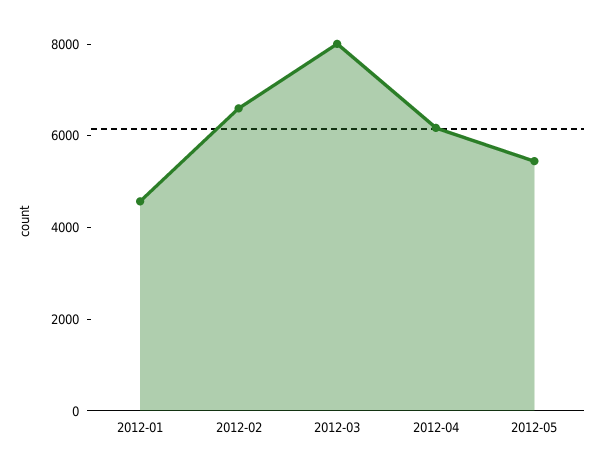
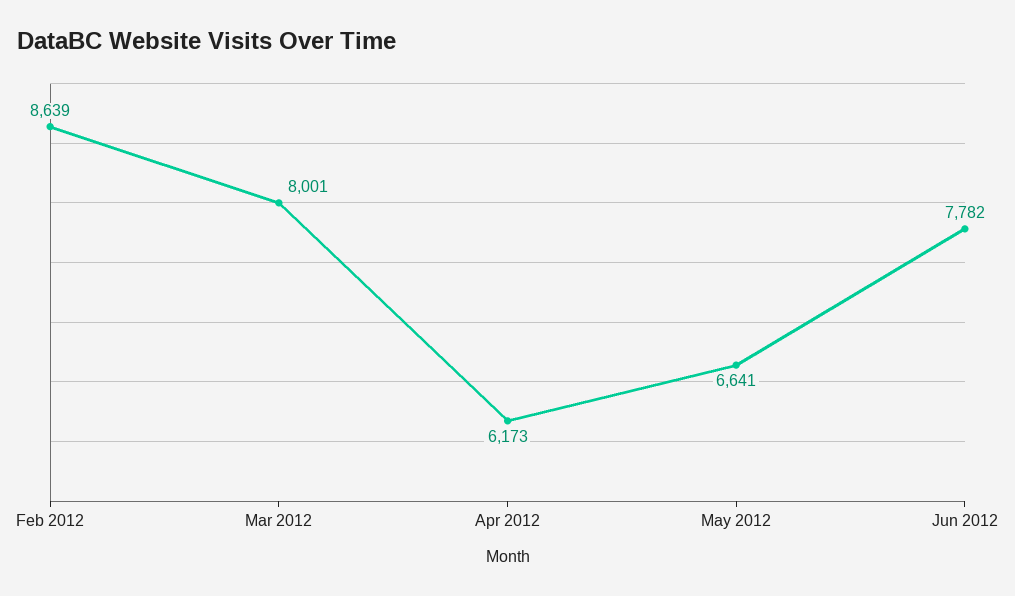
2012-01: 4500 -> none
2012-02: 6500 -> 8639
2012-05: 5500 -> 6641
Jun 2012: none -> 7782

